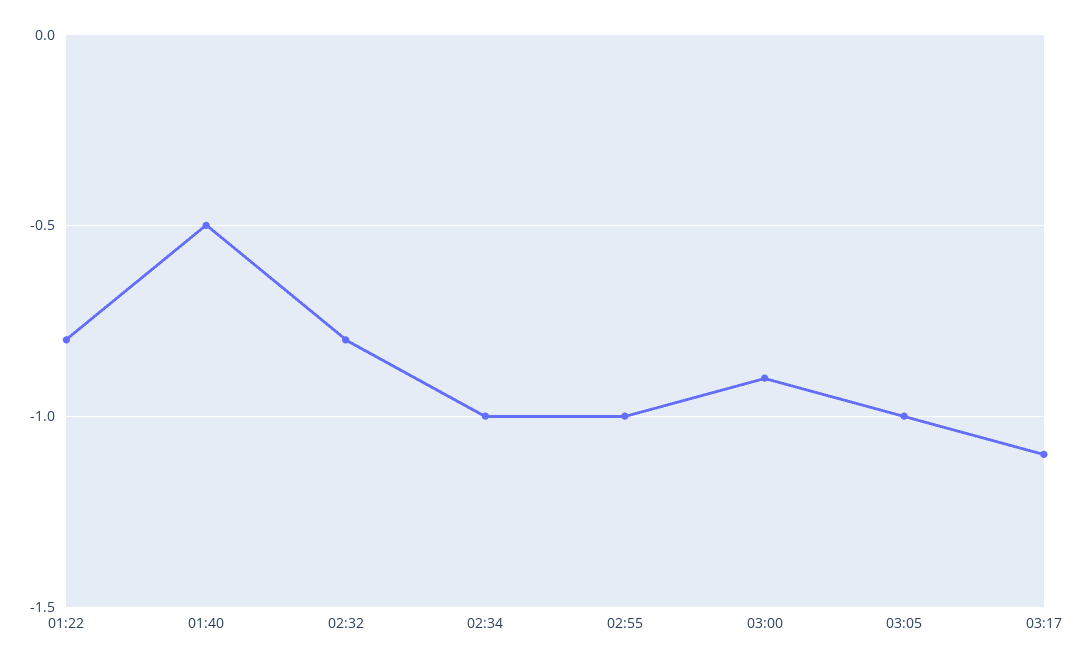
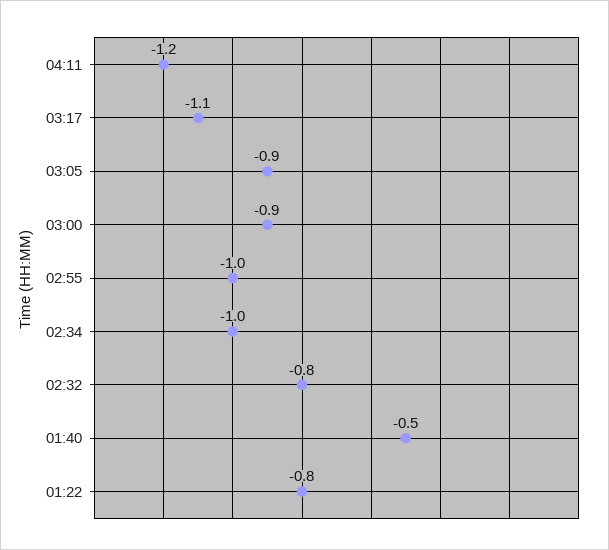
03:05: -1 -> -0.9
04:11: none -> -1.2

